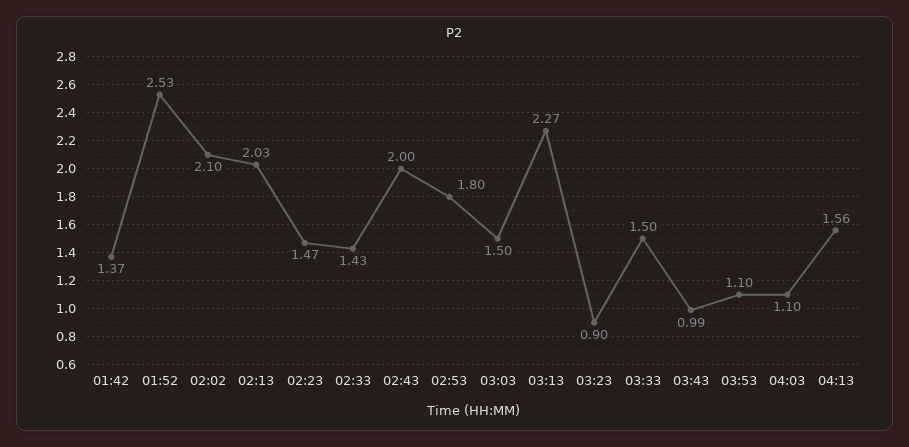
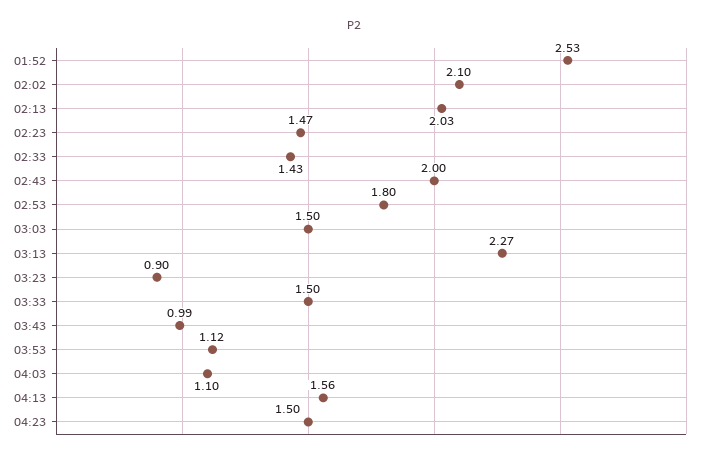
01:42: 1.37 -> none
03:53: 1.1 -> 1.12
04:23: none -> 1.5

